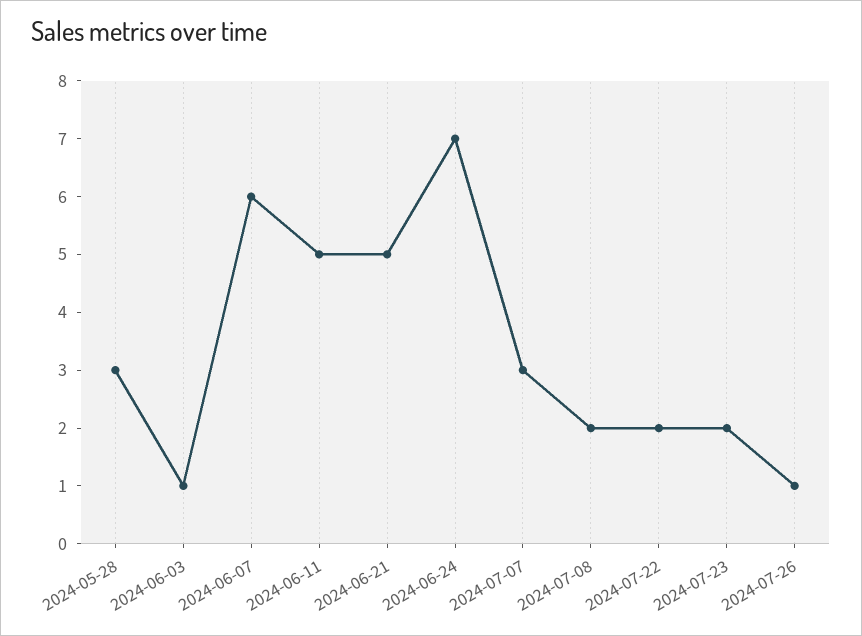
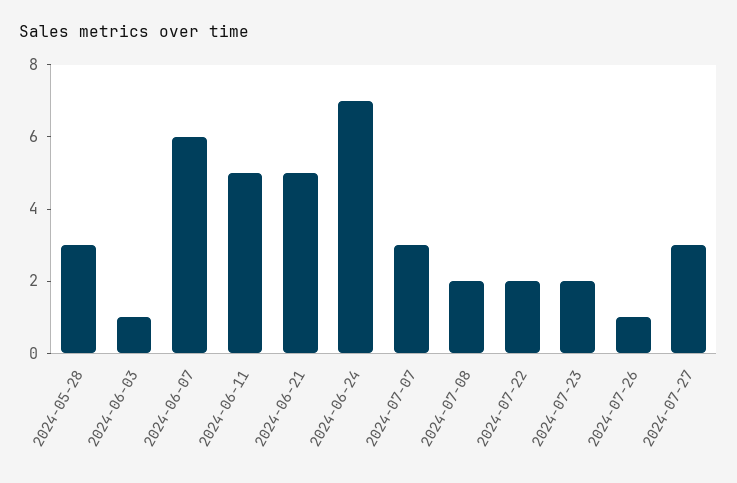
2024-07-27: none -> 3

